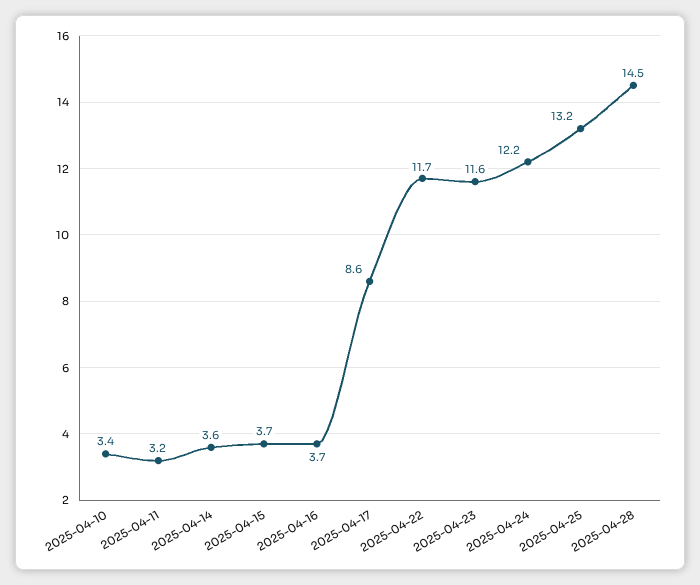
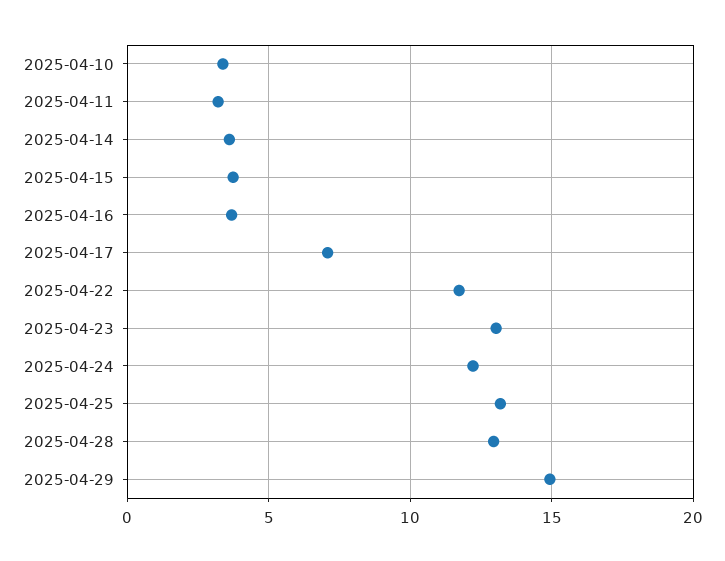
2025-04-17: 8.6 -> 7
2025-04-23: 11.6 -> 13
2025-04-28: 14.5 -> 13
2025-04-29: none -> 15

